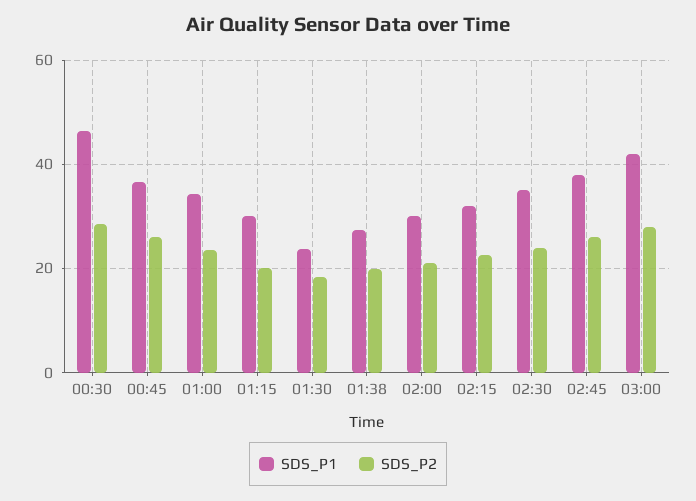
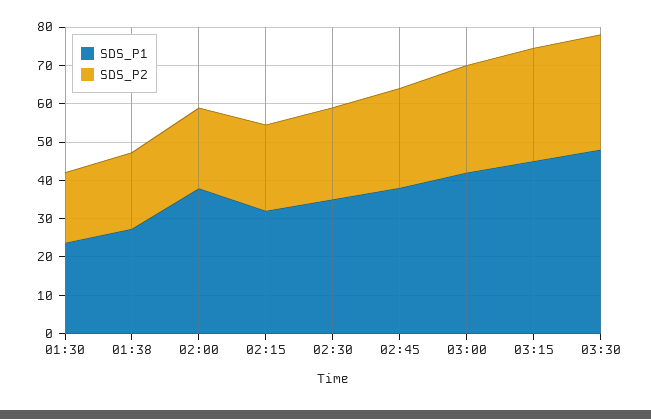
SDS_P1, 00:30: 46 -> none
SDS_P2, 00:30: 28 -> none
SDS_P1, 00:45: 36 -> none
SDS_P2, 00:45: 26 -> none
SDS_P1, 01:00: 34 -> none
SDS_P2, 01:00: 24 -> none
SDS_P1, 01:15: 30 -> none
SDS_P2, 01:15: 20 -> none
SDS_P1, 02:00: 30 -> 37.5
SDS_P1, 03:15: none -> 45
SDS_P2, 03:15: none -> 30
SDS_P1, 03:30: none -> 47.5
SDS_P2, 03:30: none -> 30

